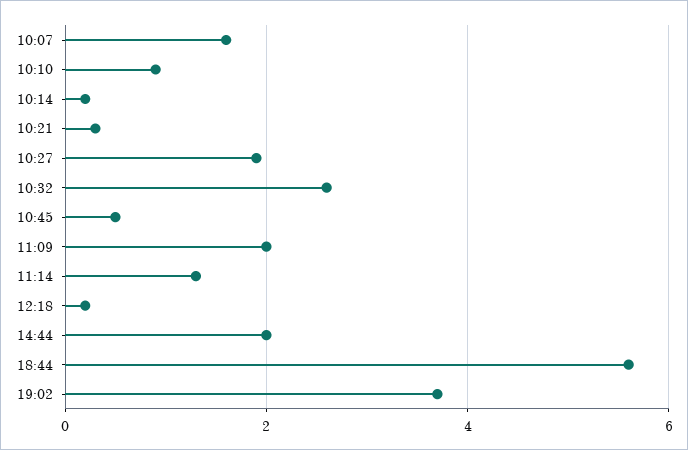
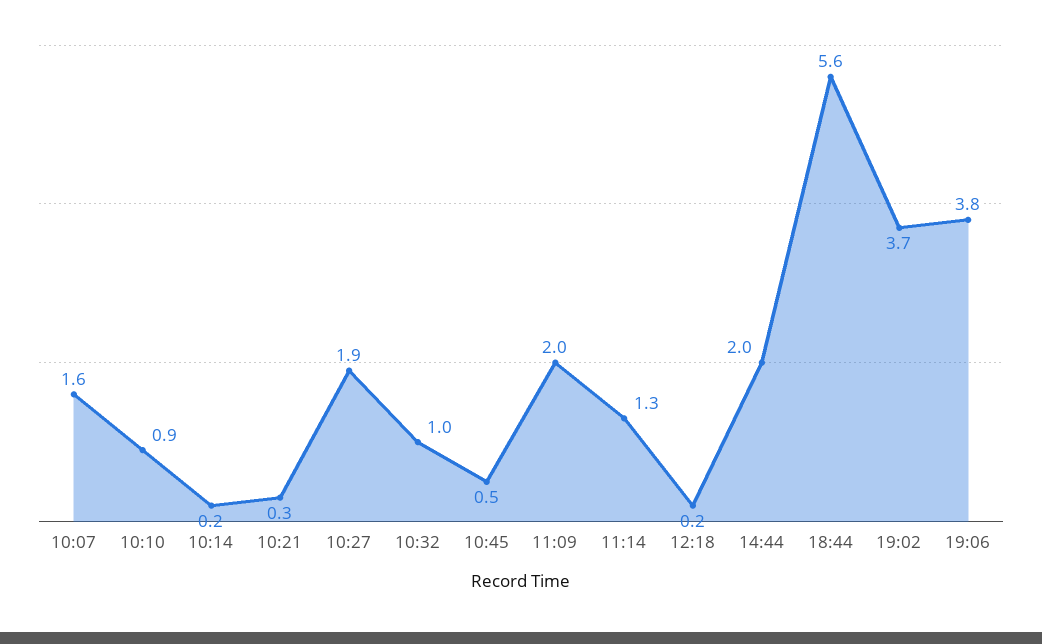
10:32: 2.5 -> 1
19:06: none -> 3.8

